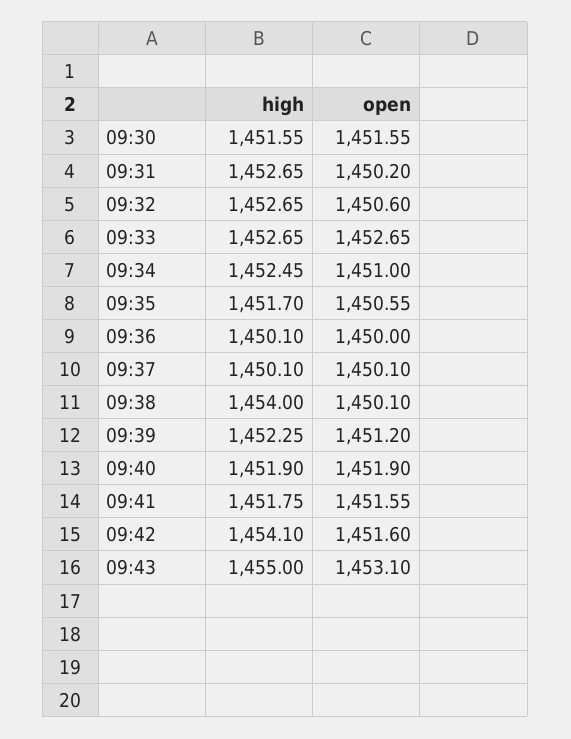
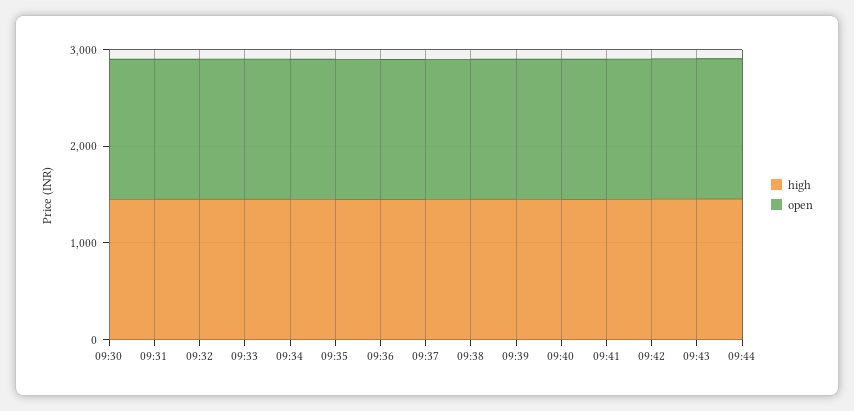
high, 09:44: none -> 1400
open, 09:44: none -> 1400

